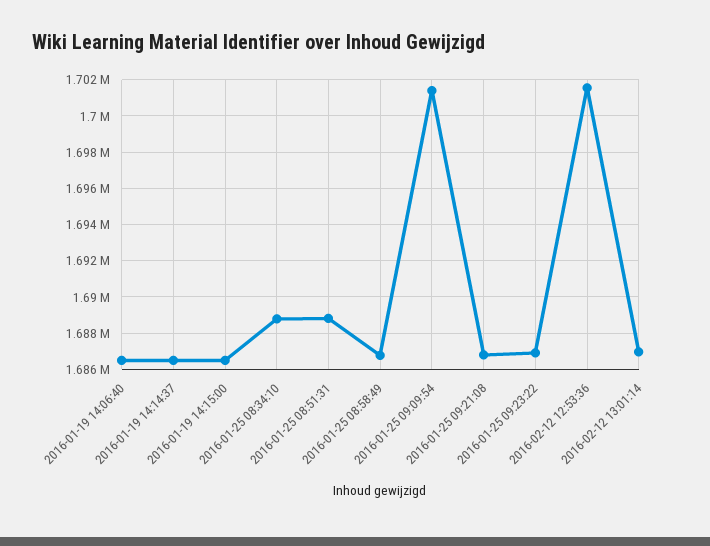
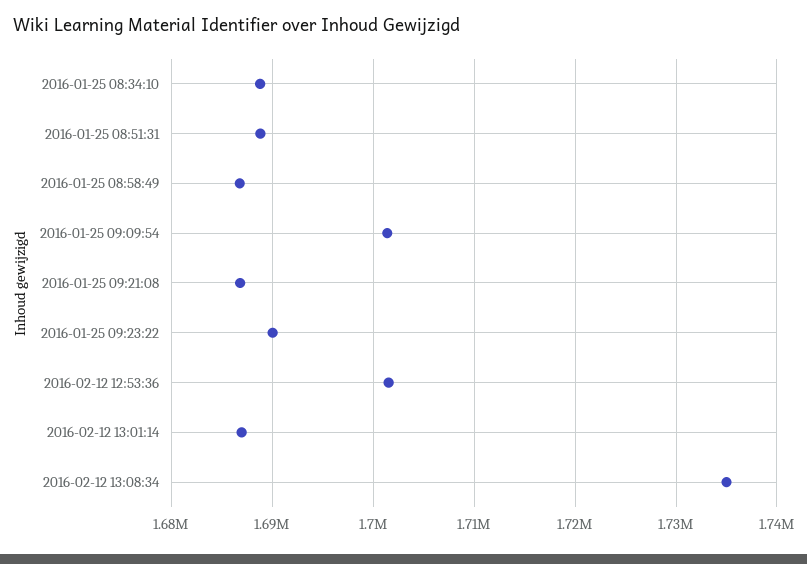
2016-01-19 14:06:40: 1686500 -> none
2016-01-19 14:14:37: 1686500 -> none
2016-01-19 14:15:00: 1686500 -> none
2016-01-25 09:23:22: 1687000 -> 1690000
2016-02-12 13:08:34: none -> 1735000

